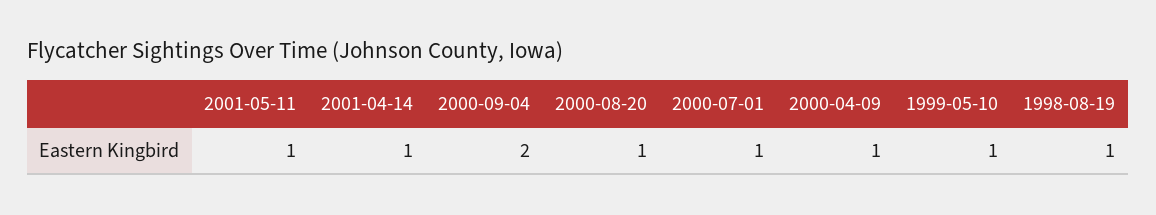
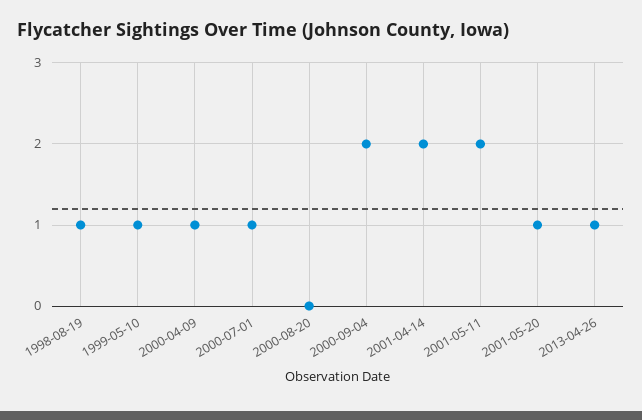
2001-05-11: 1 -> 2
2001-04-14: 1 -> 2
2000-08-20: 1 -> 0
2001-05-20: none -> 1
2013-04-26: none -> 1

